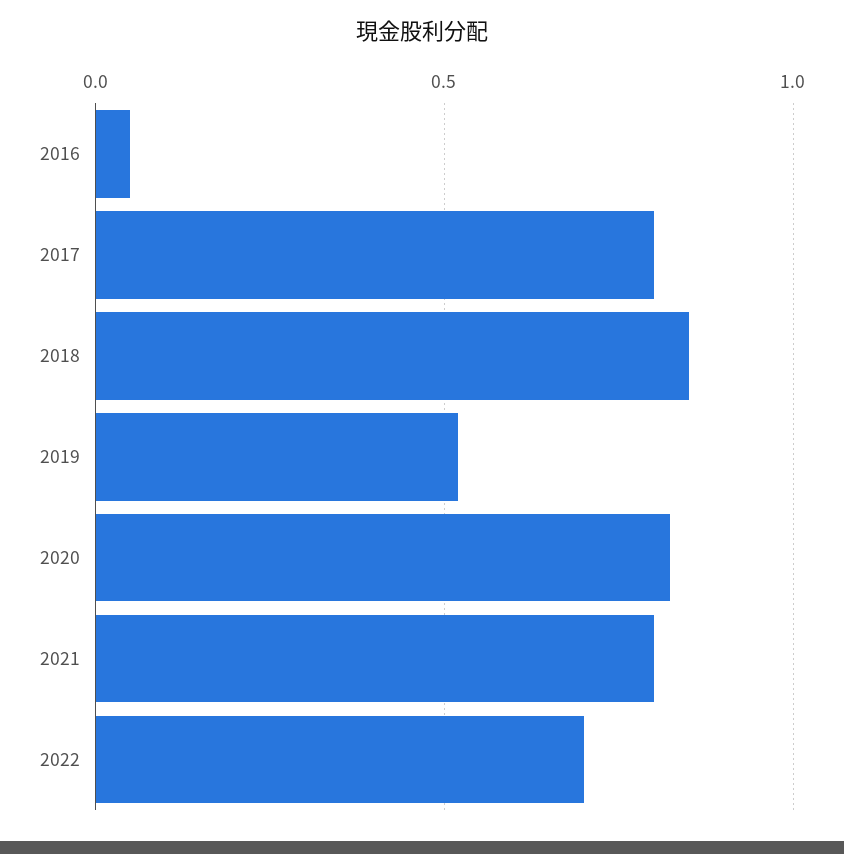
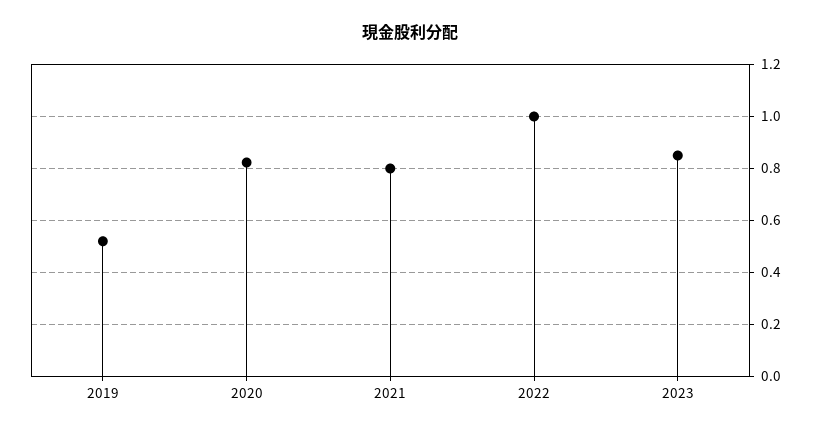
2016: 0.05 -> none
2017: 0.8 -> none
2018: 0.85 -> none
2022: 0.7 -> 1
2023: none -> 0.85

